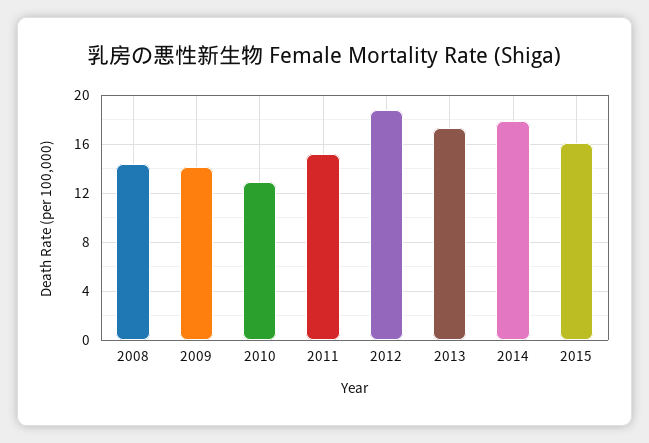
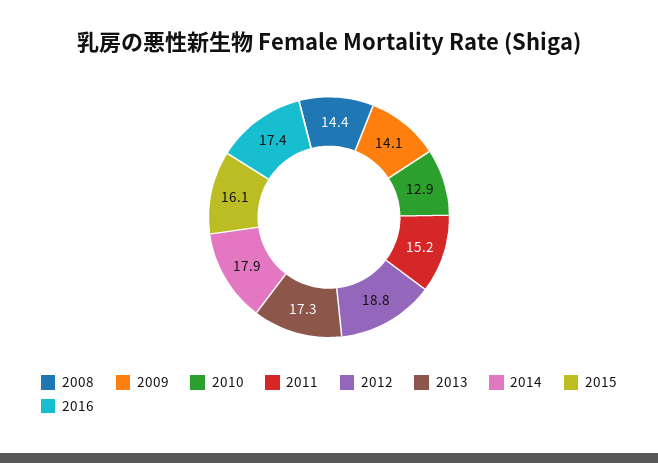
2016: none -> 17.4

